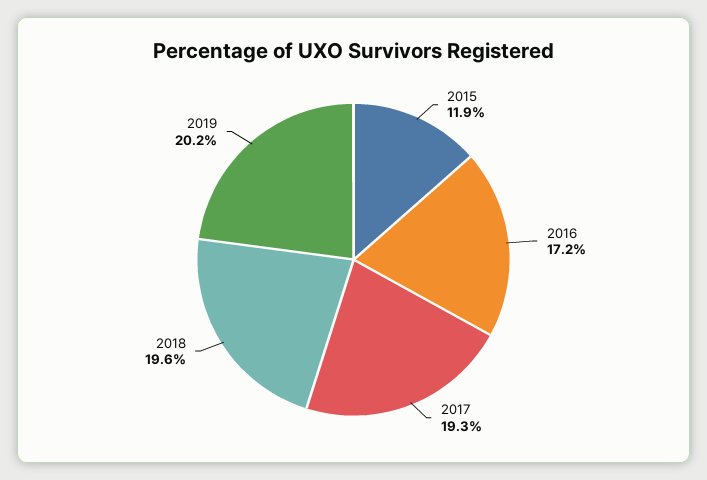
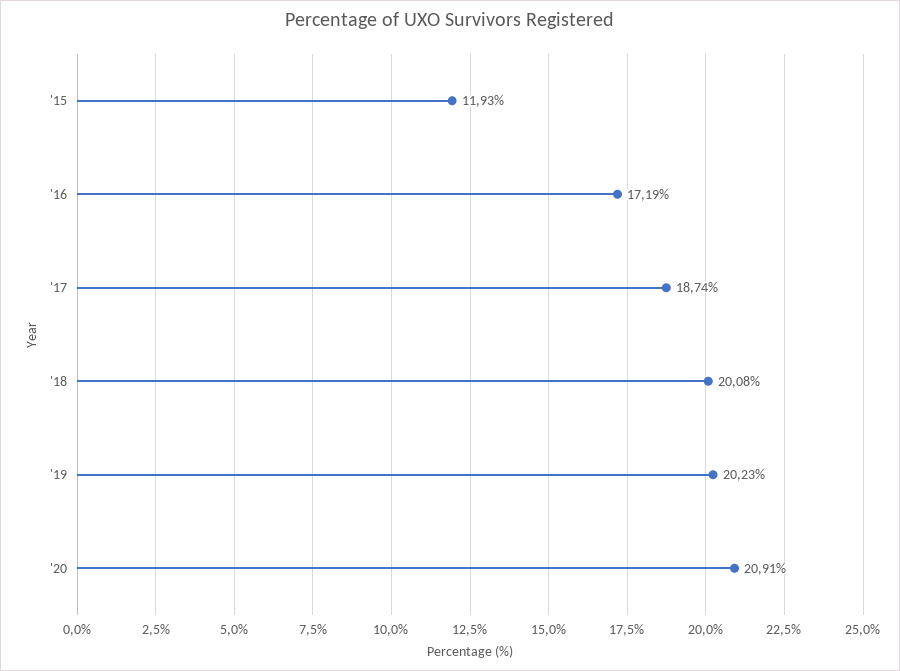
2017: 19.3 -> 18.74
2018: 19.6 -> 20.08
'20: none -> 20.91

